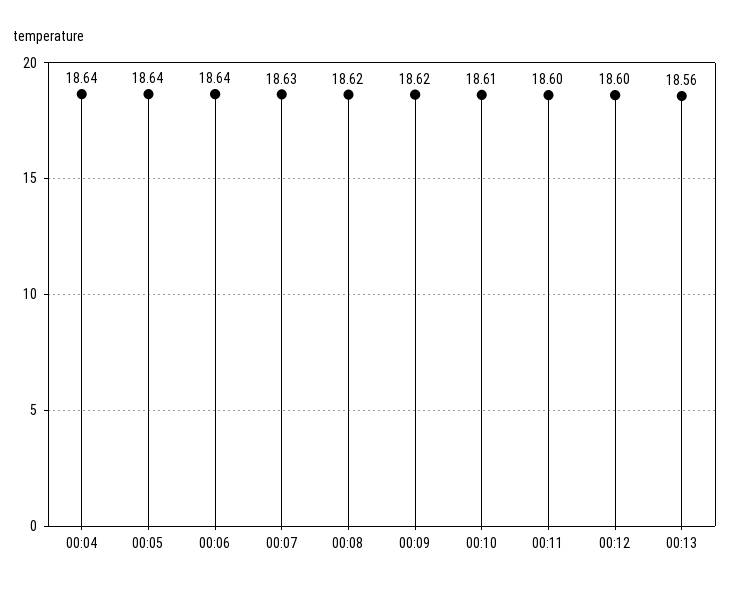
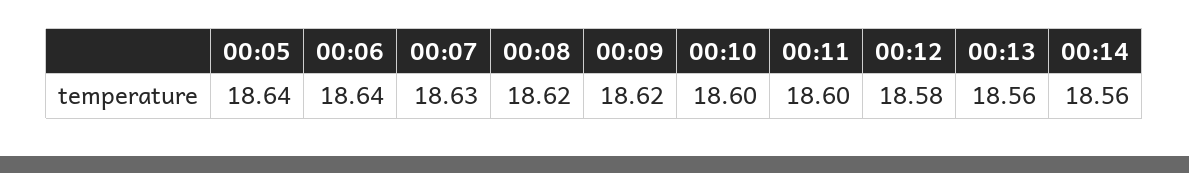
00:04: 18.64 -> none
00:10: 18.61 -> 18.6
00:12: 18.6 -> 18.58
00:14: none -> 18.56

